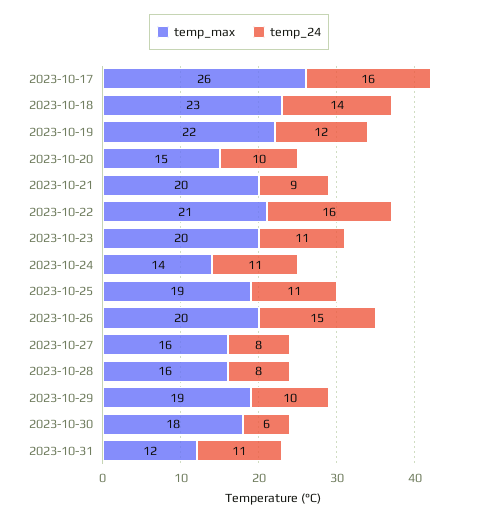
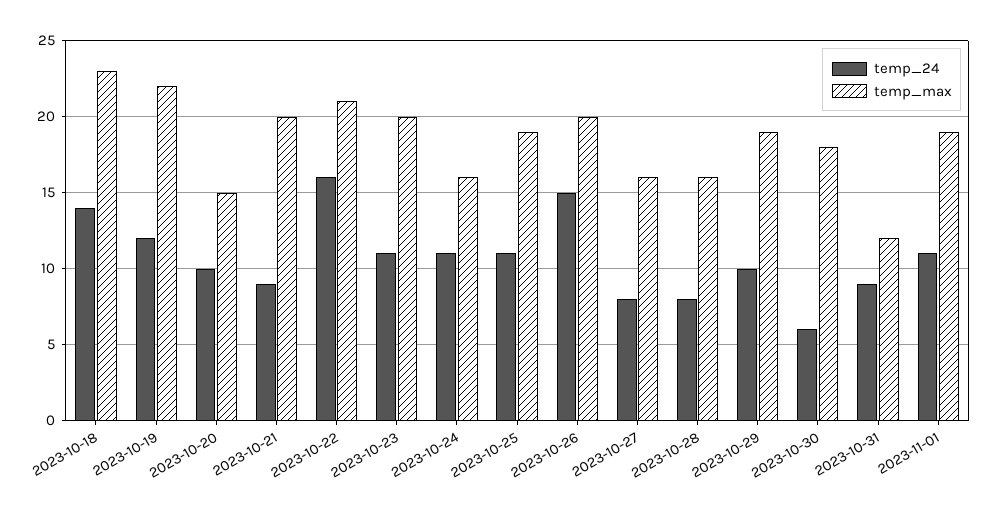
temp_max, 2023-10-17: 26 -> none
temp_24, 2023-10-17: 16 -> none
temp_max, 2023-10-24: 14 -> 16
temp_24, 2023-10-31: 11 -> 9
temp_24, 2023-11-01: none -> 11
temp_max, 2023-11-01: none -> 19

